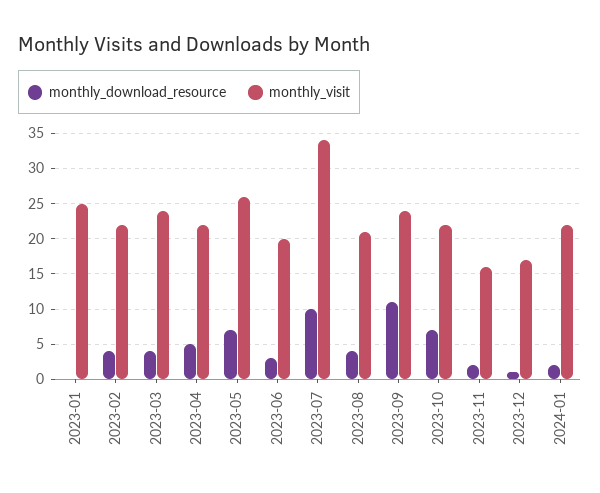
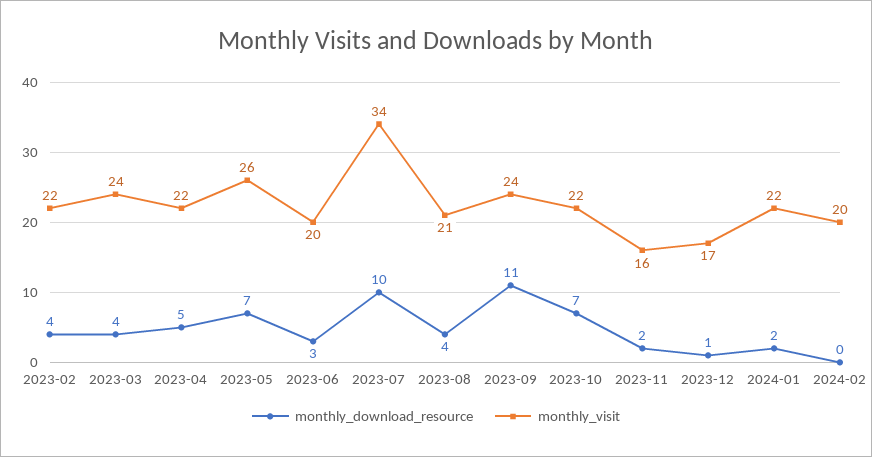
monthly_download_resource, 2023-01: 0 -> none
monthly_visit, 2023-01: 25 -> none
monthly_download_resource, 2024-02: none -> 0
monthly_visit, 2024-02: none -> 20

